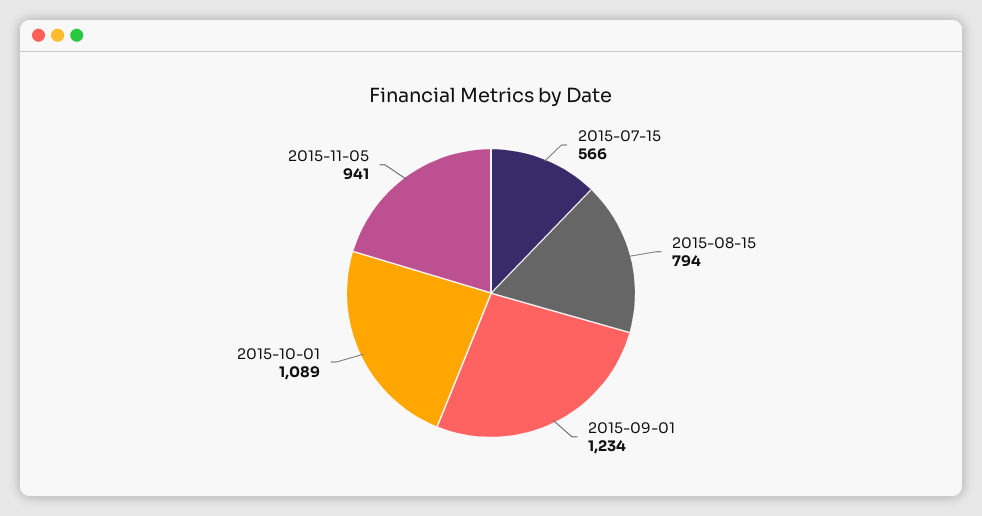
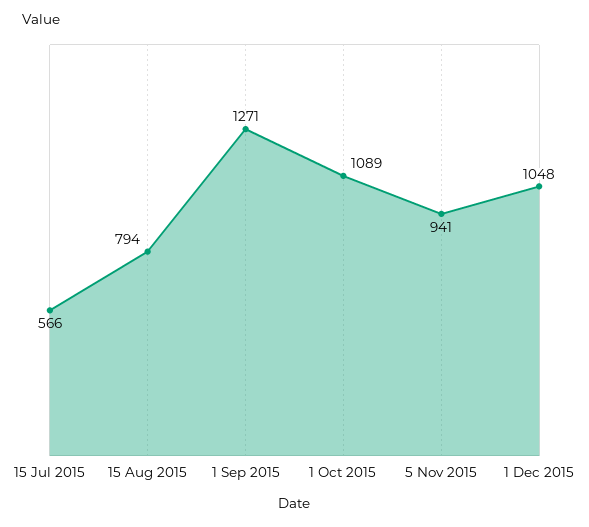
2015-09-01: 1234 -> 1271
1 Dec 2015: none -> 1048

